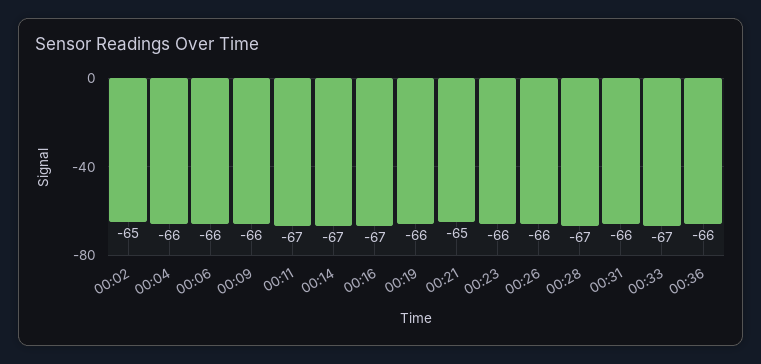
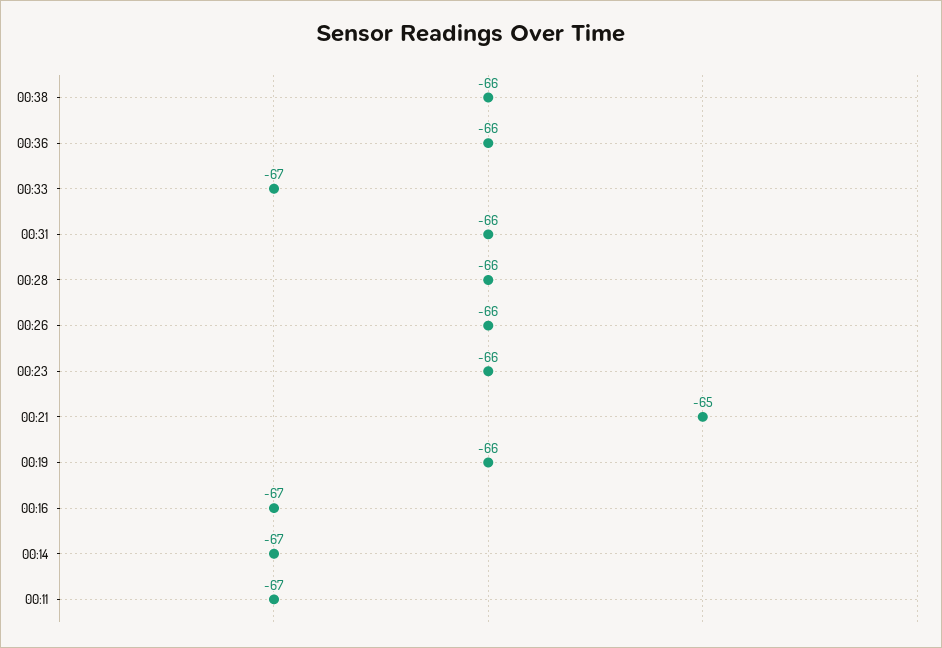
00:02: -65 -> none
00:04: -66 -> none
00:06: -66 -> none
00:09: -66 -> none
00:28: -67 -> -66
00:38: none -> -66

